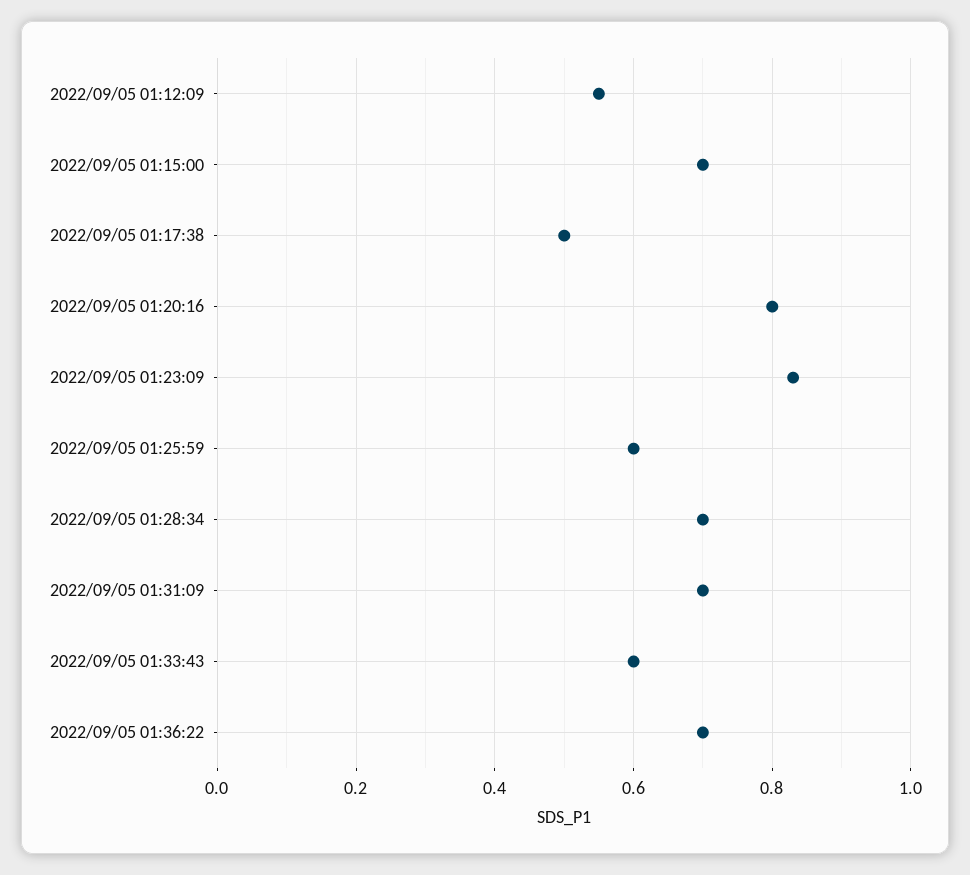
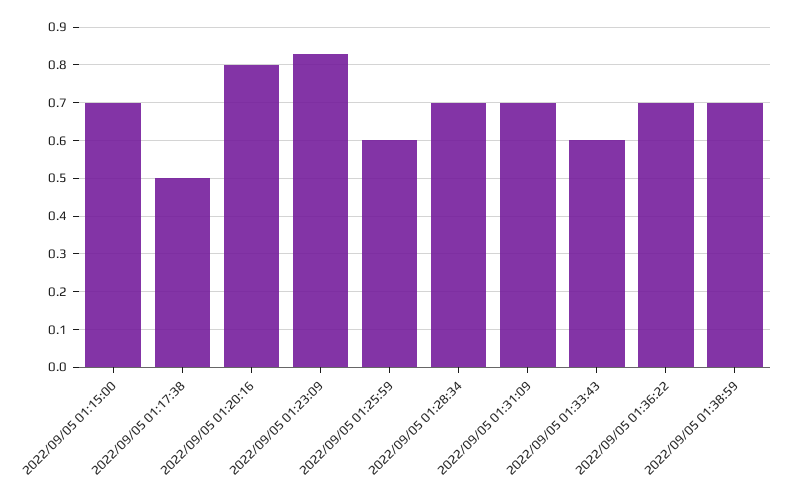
2022/09/05 01:12:09: 0.55 -> none
2022/09/05 01:38:59: none -> 0.7

